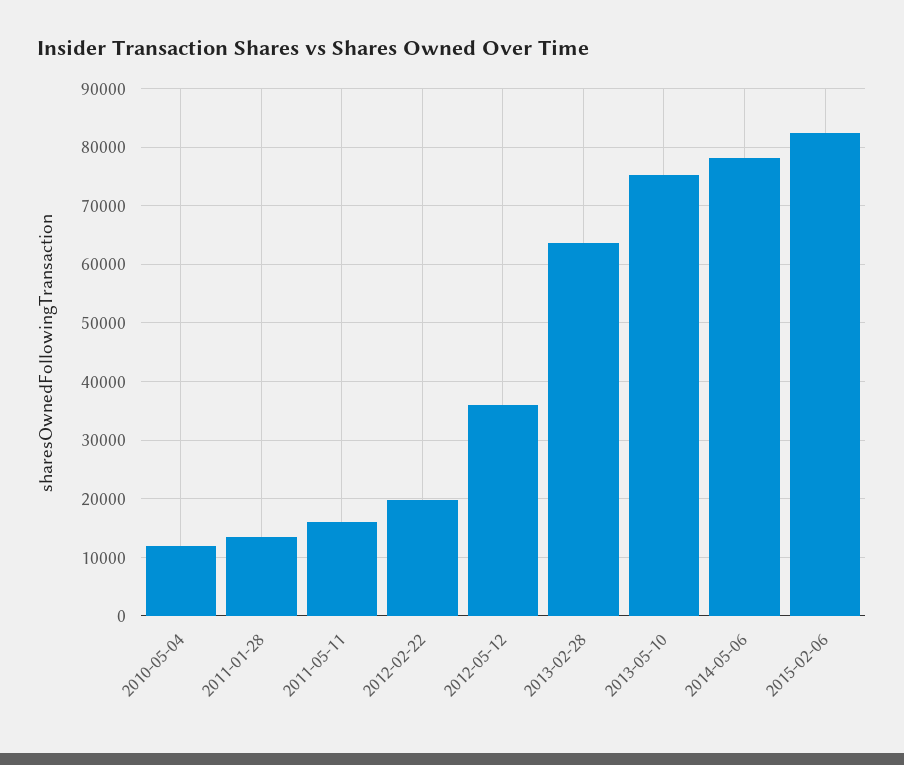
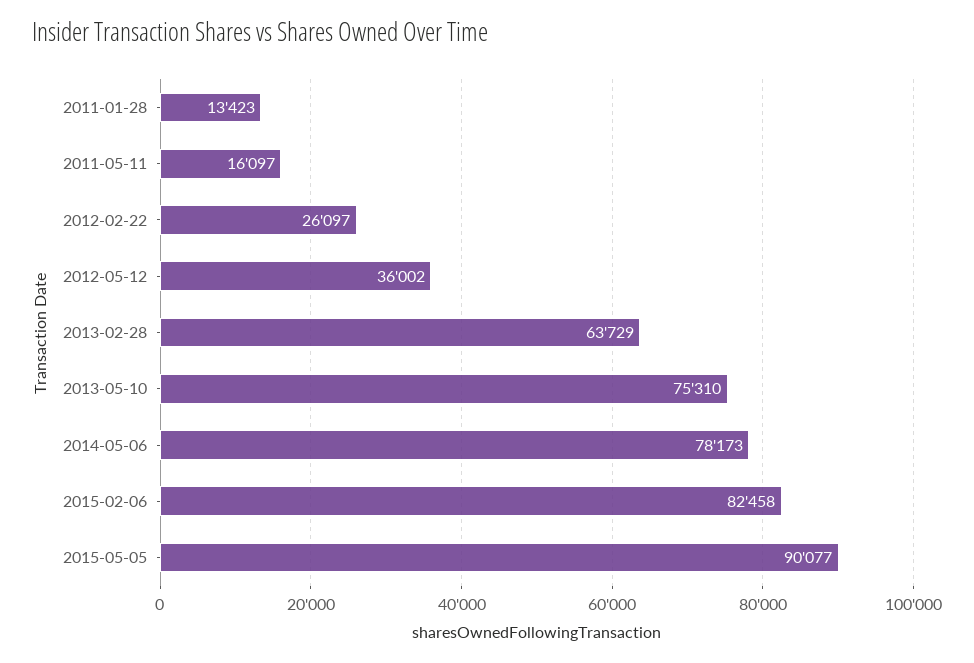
2010-05-04: 12000 -> none
2012-02-22: 20000 -> 26097
2015-05-05: none -> 90077

